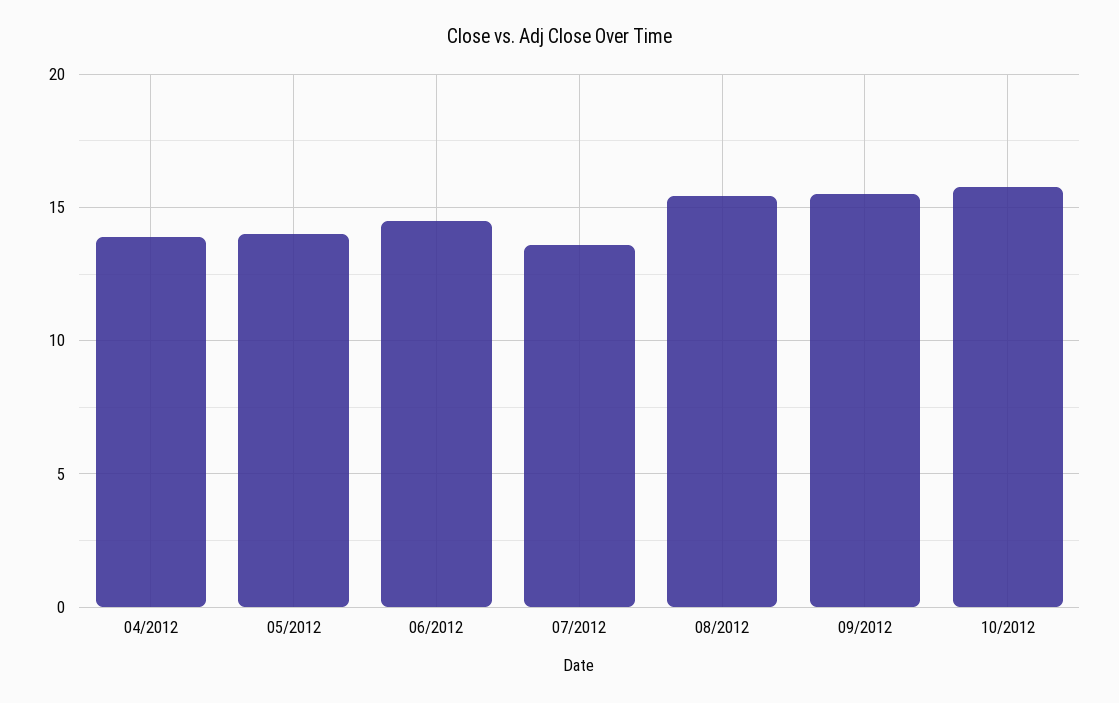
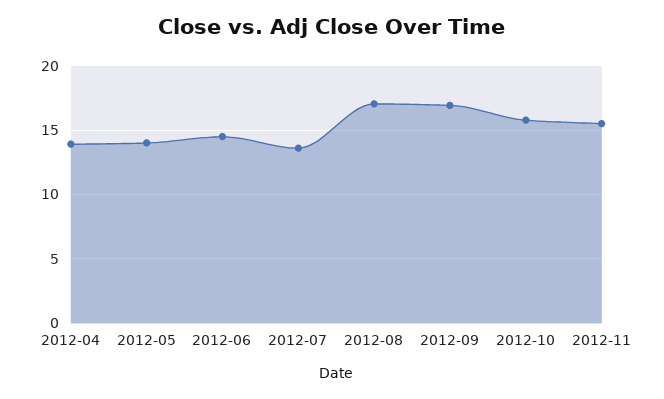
08/2012: 15.5 -> 17
09/2012: 15.5 -> 17
2012-11: none -> 15.5

